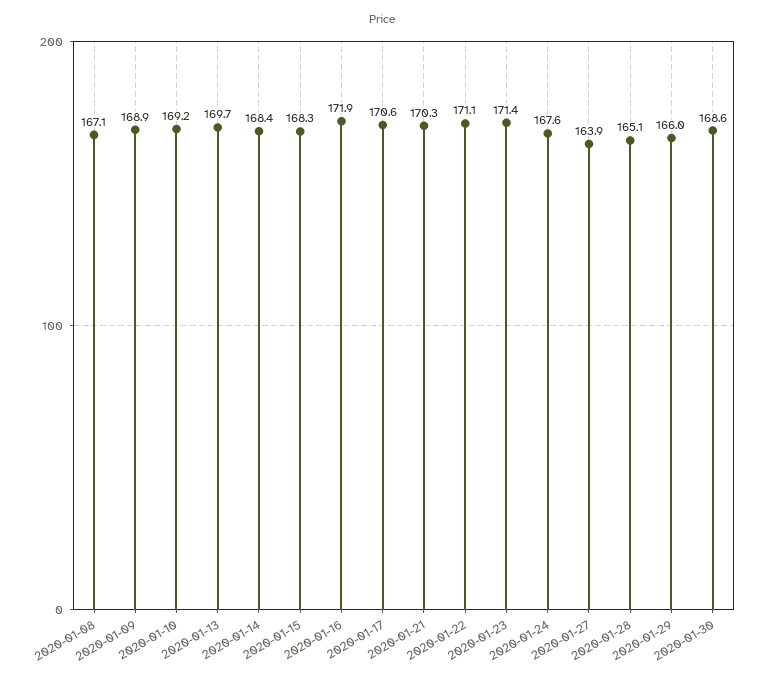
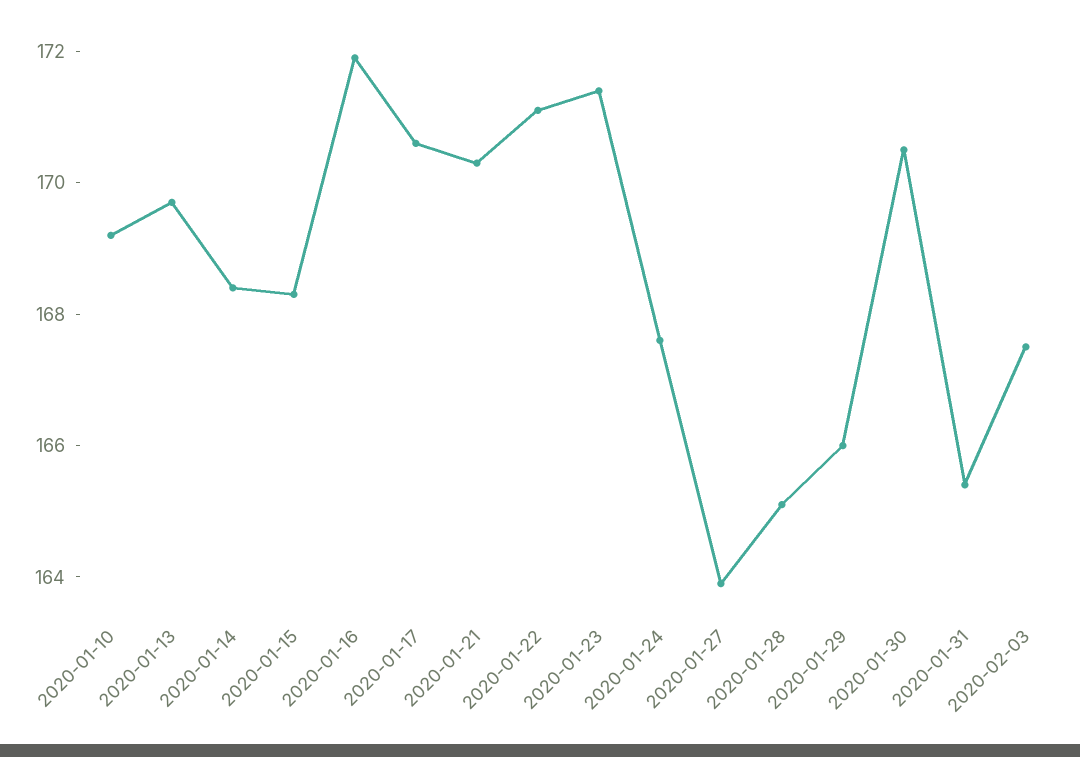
2020-01-08: 167.1 -> none
2020-01-09: 168.9 -> none
2020-01-30: 168.6 -> 170.5
2020-01-31: none -> 165.5
2020-02-03: none -> 167.5

